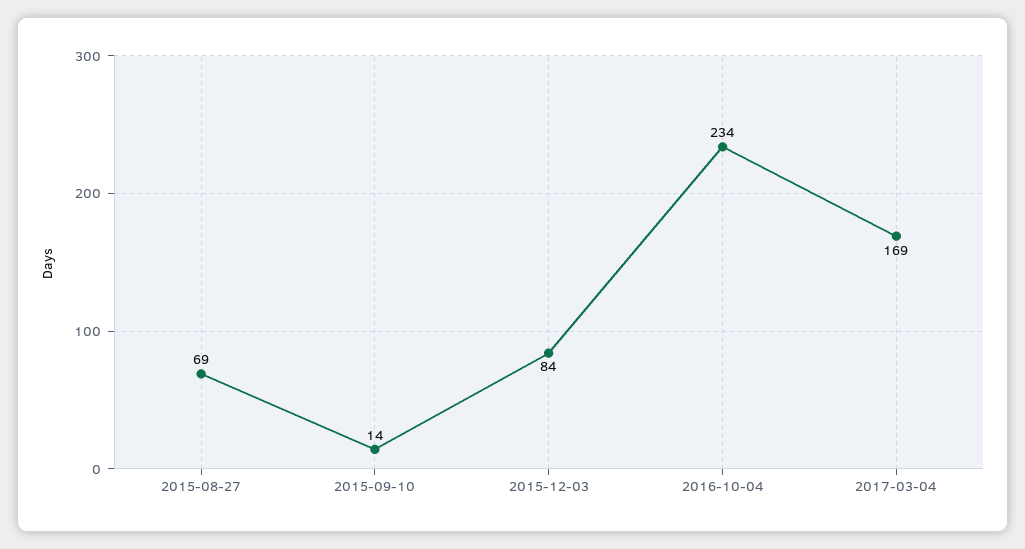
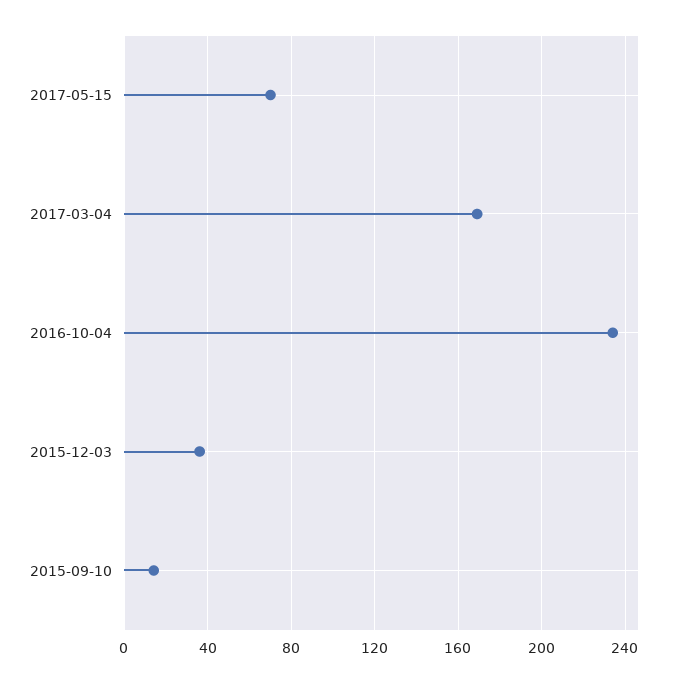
2015-08-27: 69 -> none
2015-12-03: 84 -> 35
2017-05-15: none -> 70

